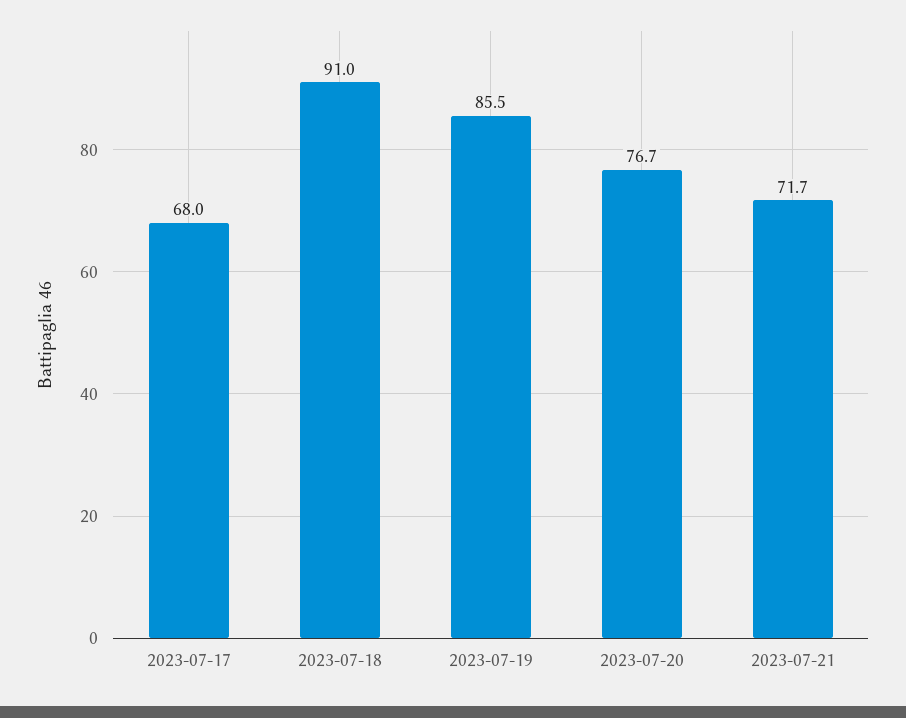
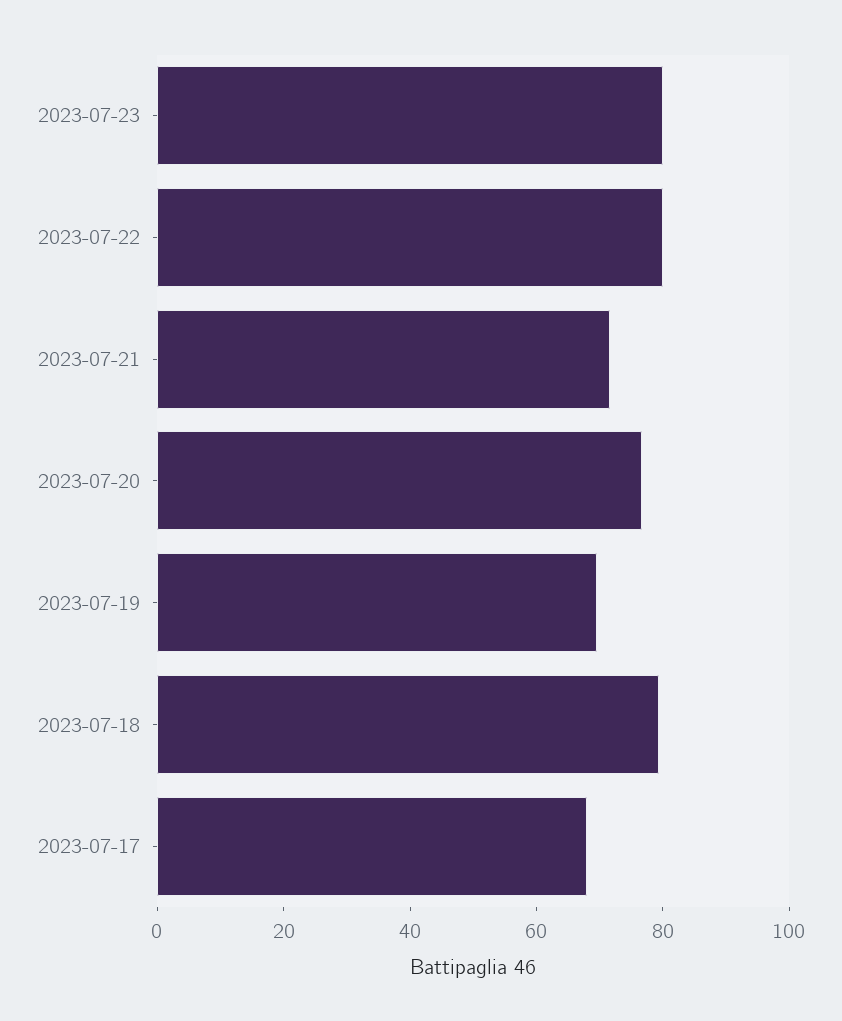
2023-07-18: 91 -> 80
2023-07-19: 85.5 -> 70
2023-07-23: none -> 80
2023-07-22: none -> 80

